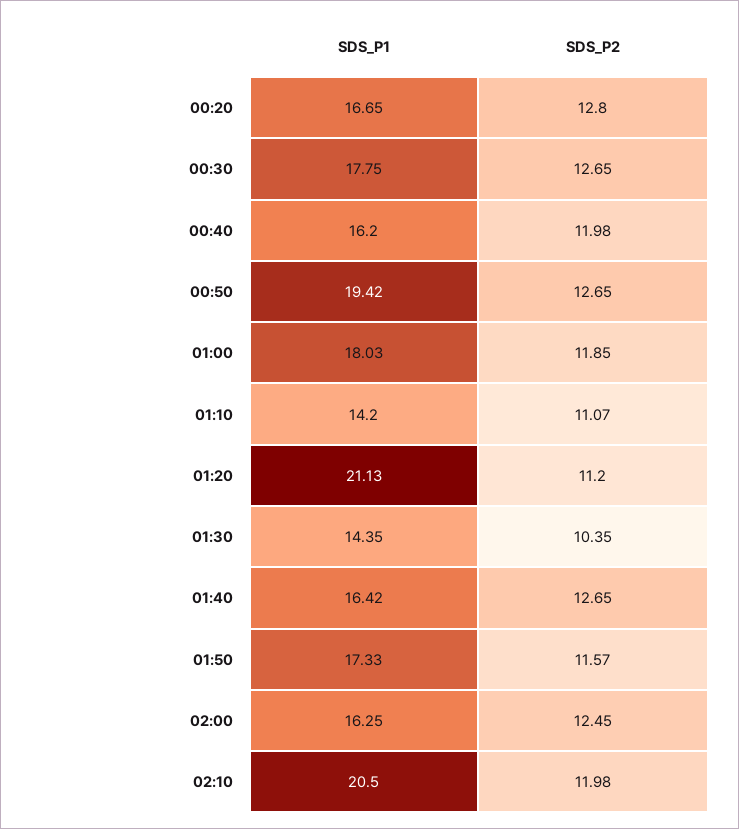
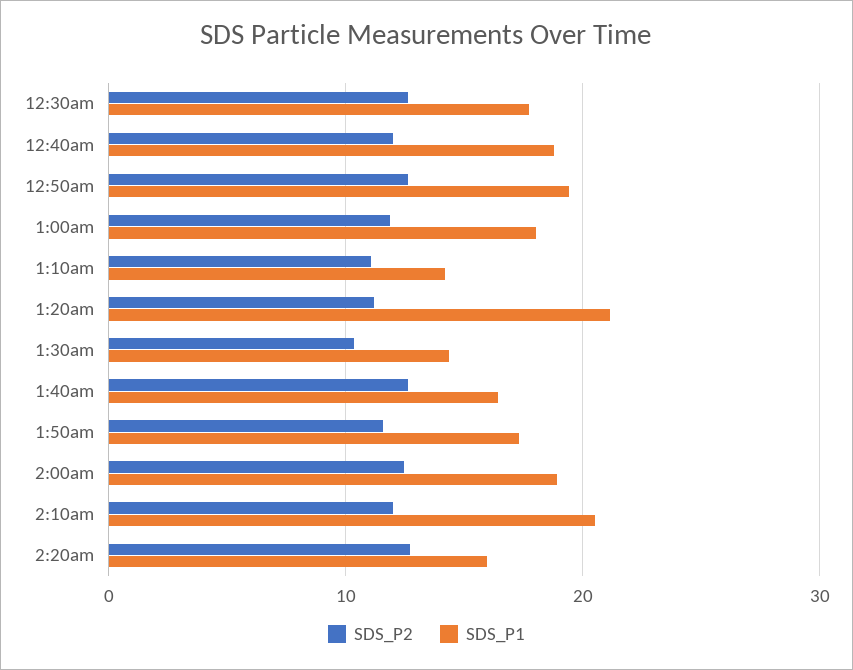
SDS_P1, 00:20: 16.65 -> none
SDS_P2, 00:20: 12.8 -> none
SDS_P1, 00:40: 16.2 -> 19
SDS_P1, 02:00: 16.25 -> 19
SDS_P2, 2:20am: none -> 13
SDS_P1, 2:20am: none -> 16

